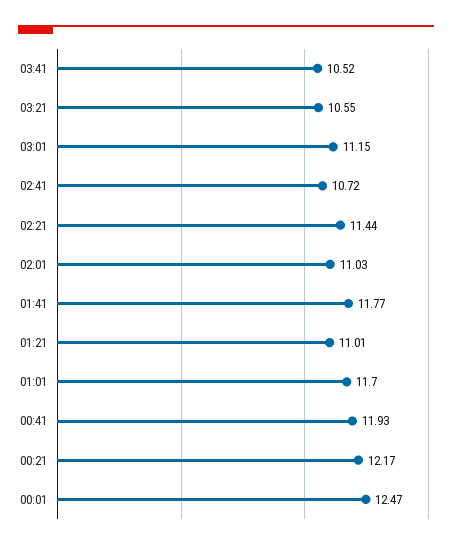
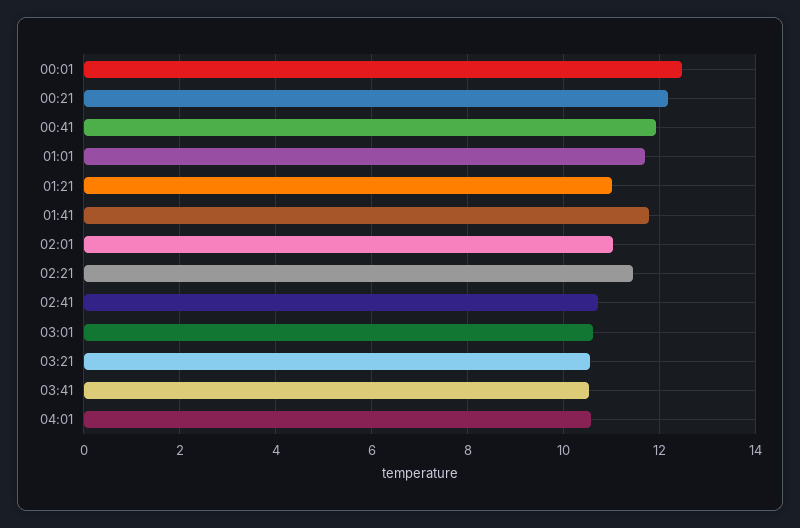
03:01: 11.15 -> 10.6
04:01: none -> 10.6

